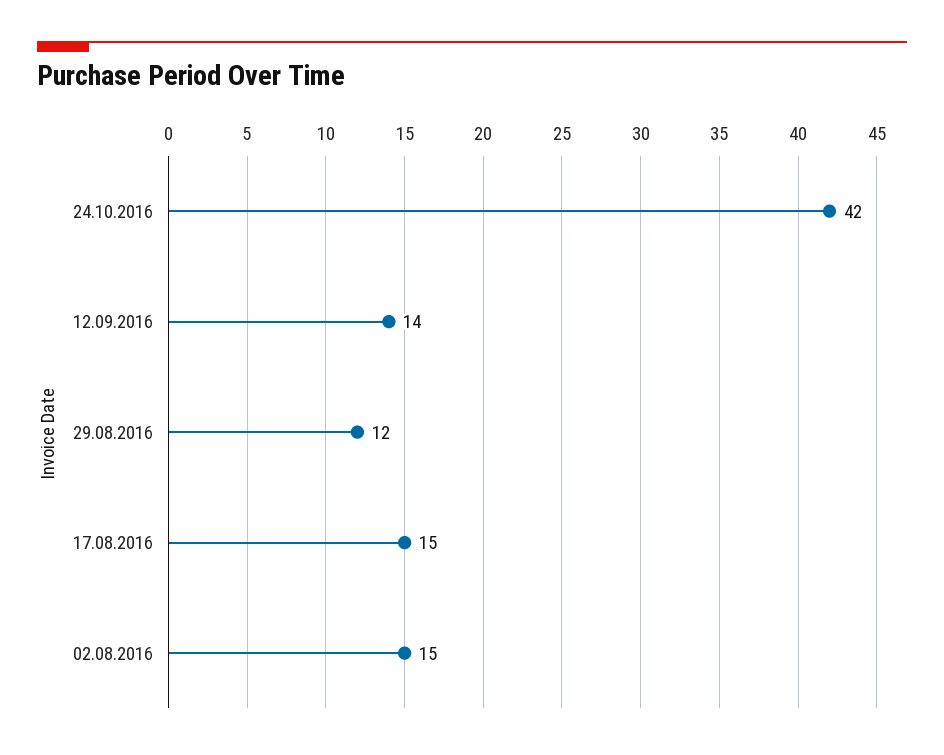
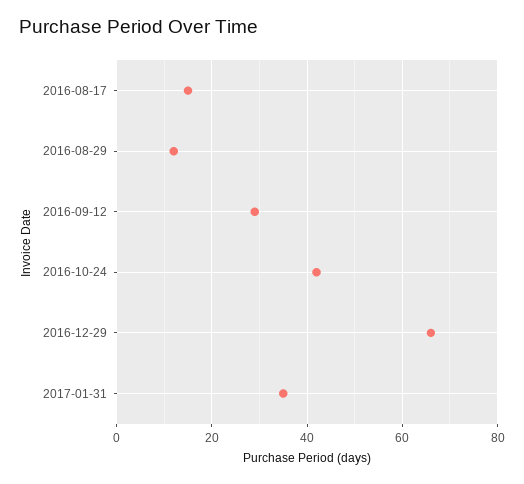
12.09.2016: 14 -> 30
02.08.2016: 15 -> none
2016-12-29: none -> 65
2017-01-31: none -> 35

